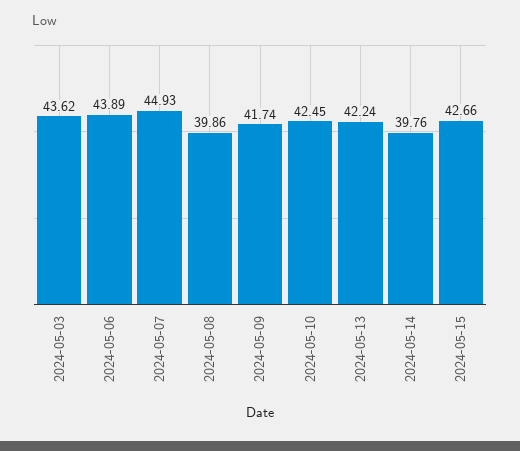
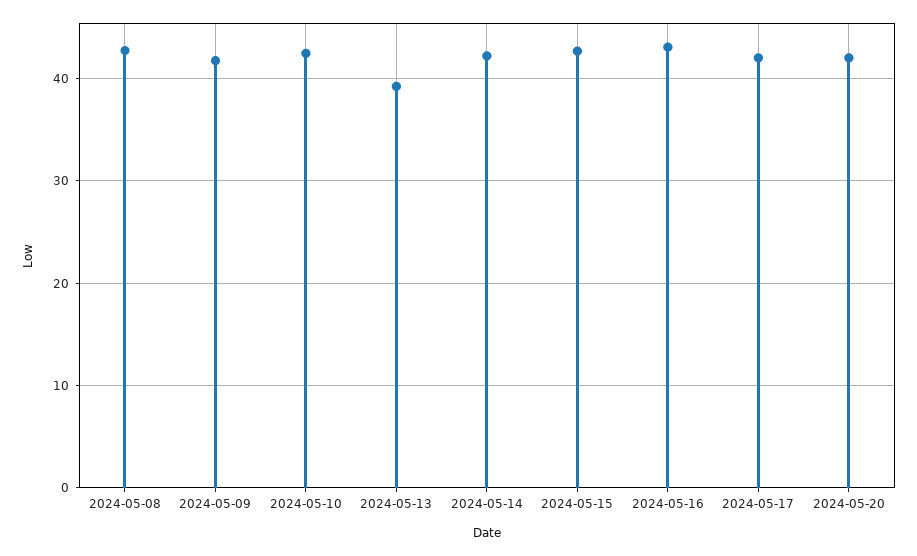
2024-05-03: 43.62 -> none
2024-05-06: 43.89 -> none
2024-05-07: 44.93 -> none
2024-05-08: 39.86 -> 43
2024-05-13: 42.24 -> 39
2024-05-14: 39.76 -> 42
2024-05-16: none -> 43
2024-05-17: none -> 42
2024-05-20: none -> 42

